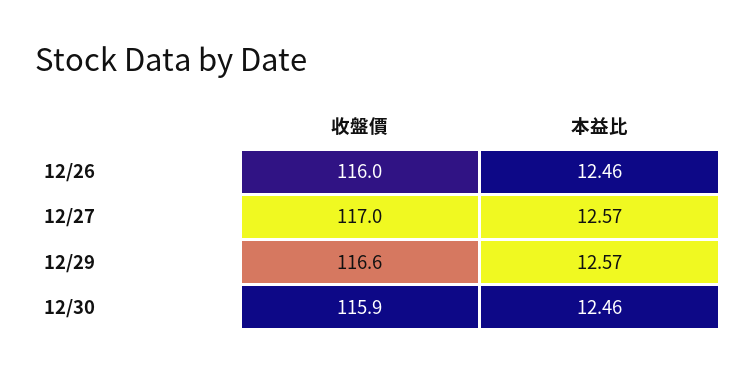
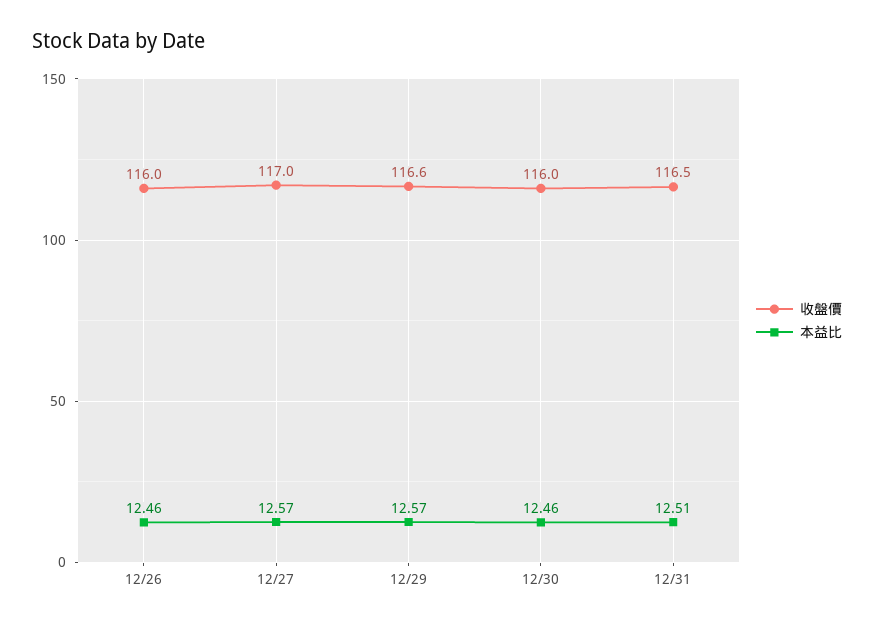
收盤價, 12/30: 115.9 -> 116
收盤價, 12/31: none -> 116.5
本益比, 12/31: none -> 12.51

